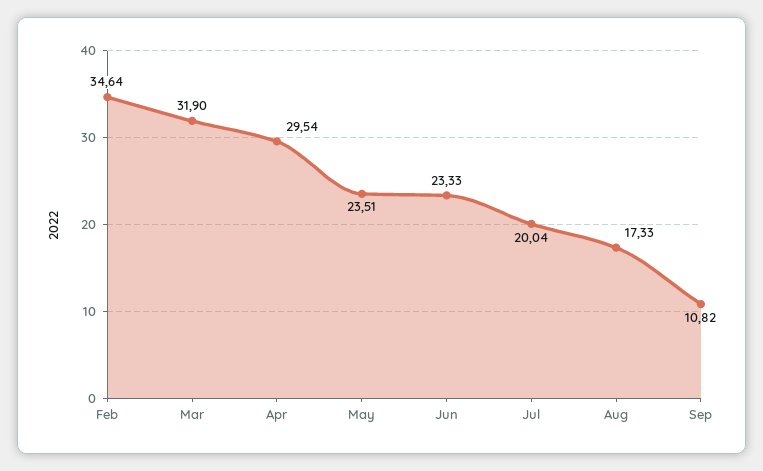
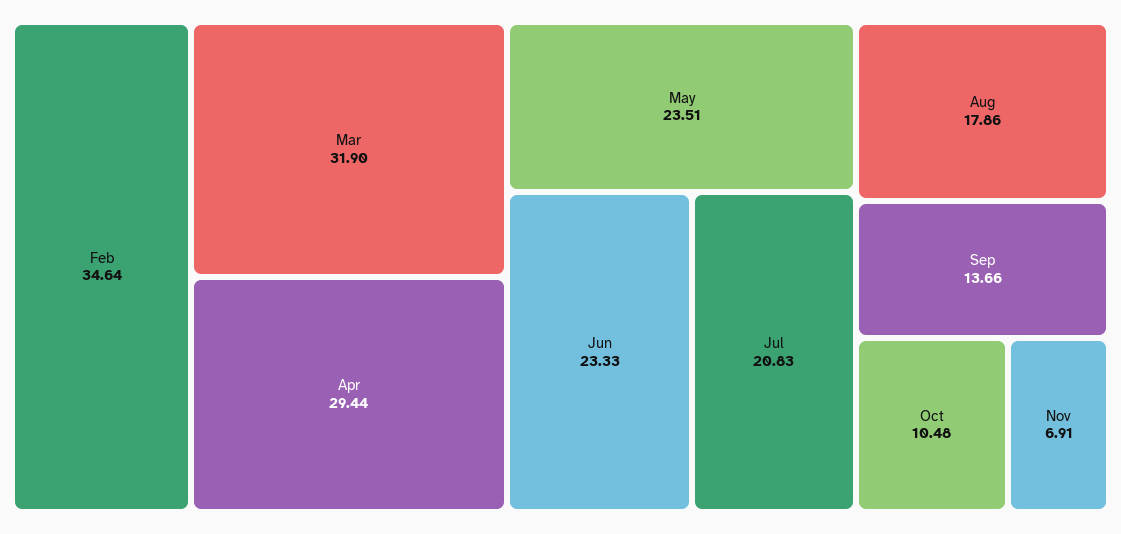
Apr: 29.54 -> 29.44
Jul: 20.04 -> 20.83
Aug: 17.33 -> 17.86
Sep: 10.82 -> 13.66
Oct: none -> 10.48
Nov: none -> 6.91

